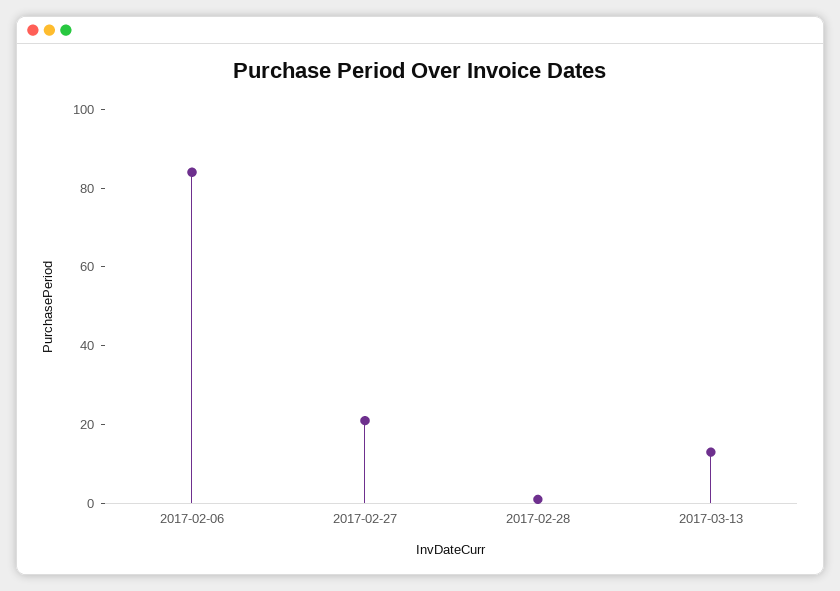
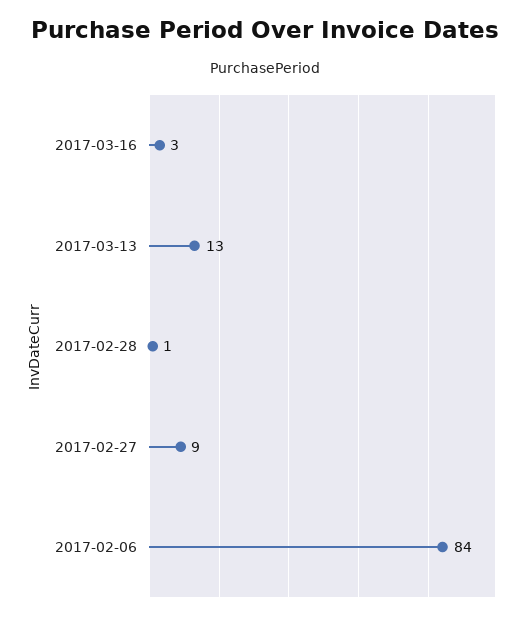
2017-02-27: 20 -> 9
2017-03-16: none -> 3

